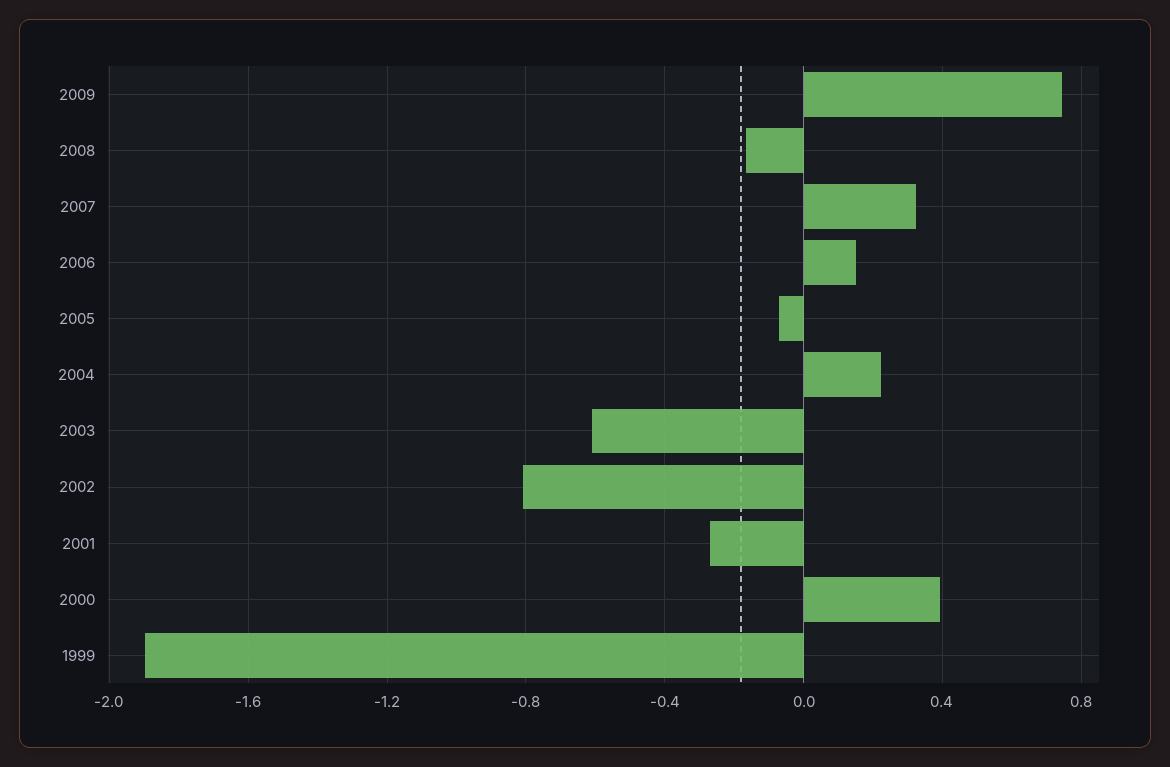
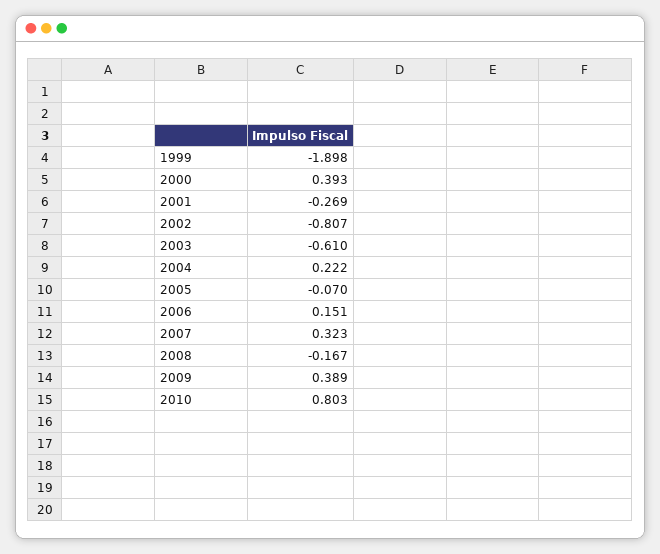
2009: 0.75 -> 0.389
2010: none -> 0.803

